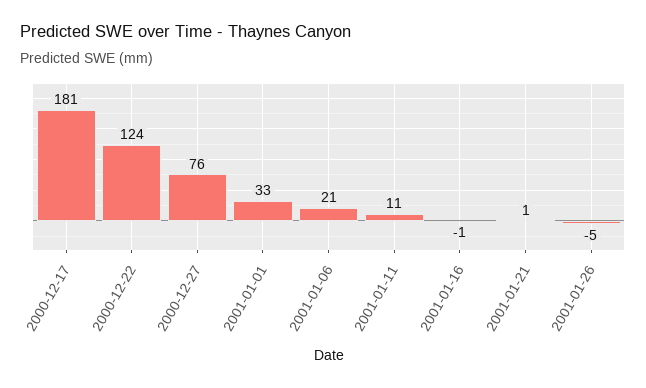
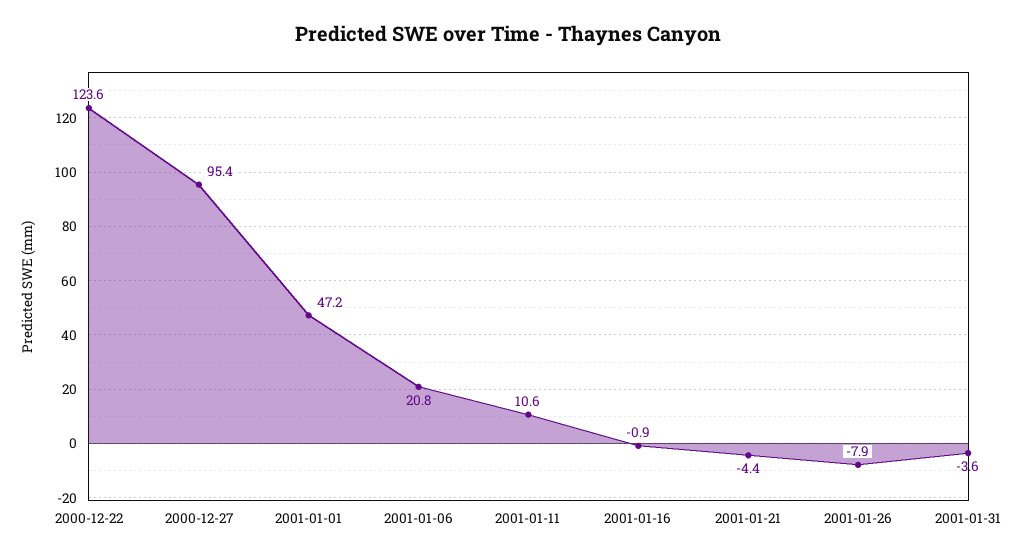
2000-12-17: 181 -> none
2000-12-27: 76 -> 95.4
2001-01-01: 33 -> 47.2
2001-01-21: 1 -> -4.4
2001-01-26: -5 -> -7.9
2001-01-31: none -> -3.6

